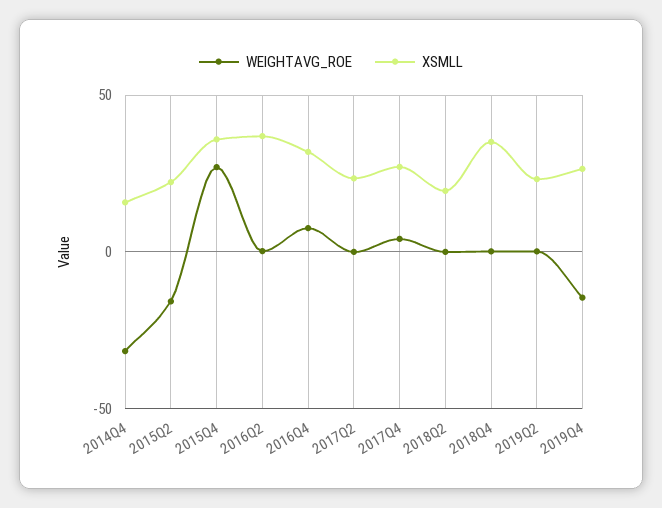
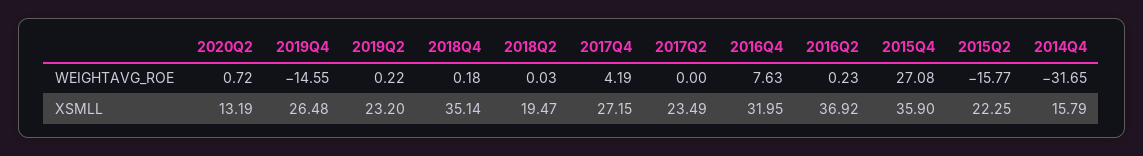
WEIGHTAVG_ROE, 2020Q2: none -> 0.72
XSMLL, 2020Q2: none -> 13.19

